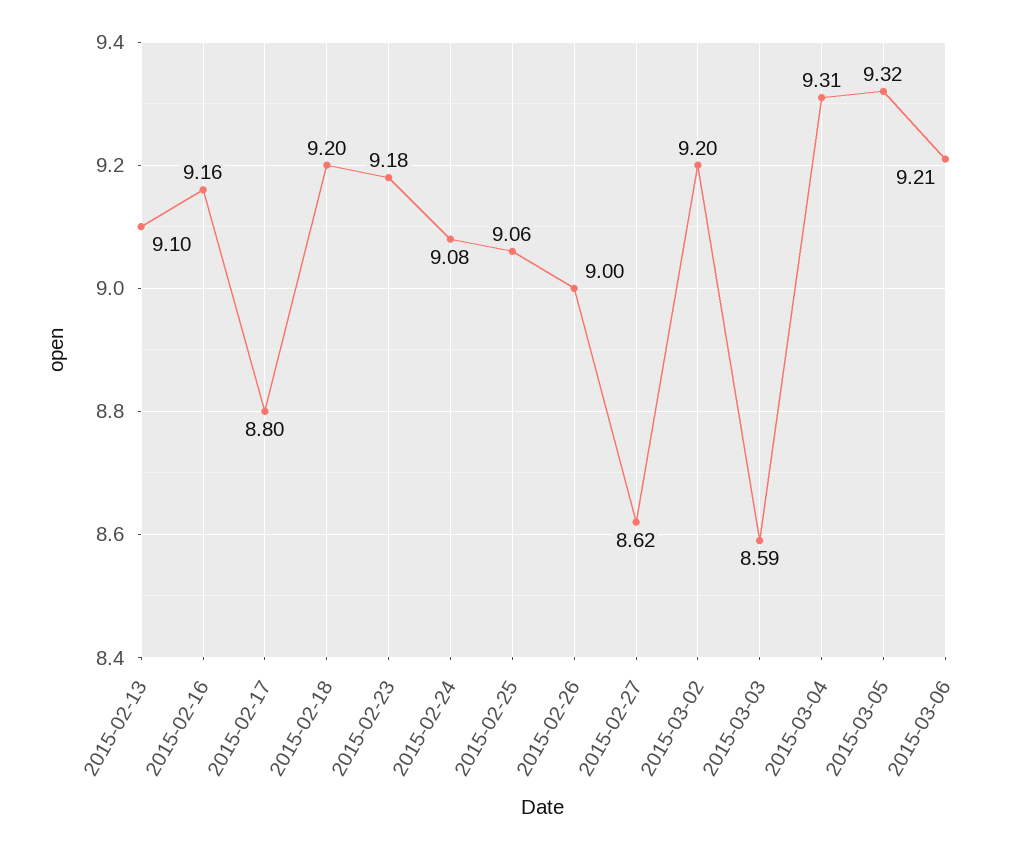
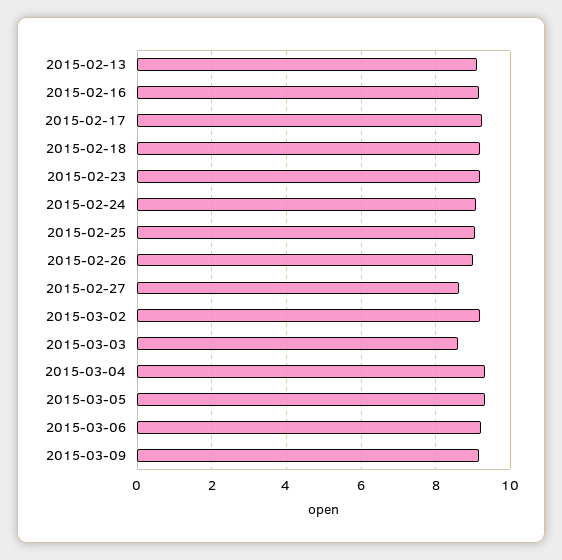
2015-02-17: 8.8 -> 9.2
2015-03-09: none -> 9.2

